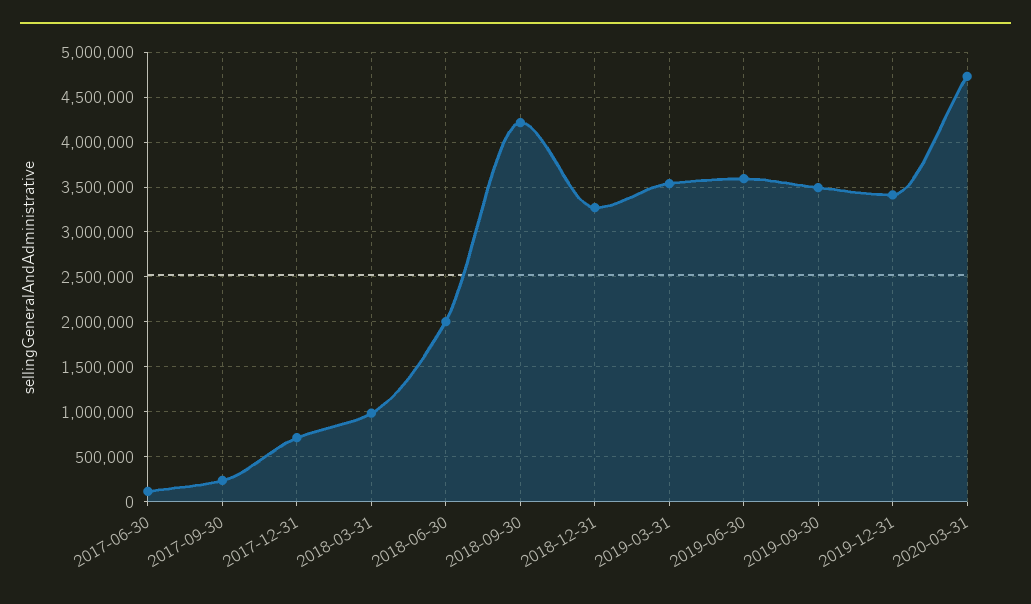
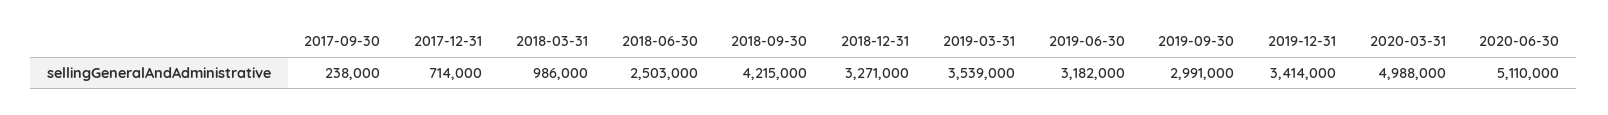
2017-06-30: 100000 -> none
2018-06-30: 2000000 -> 2503000
2019-06-30: 3600000 -> 3182000
2019-09-30: 3500000 -> 2991000
2020-03-31: 4700000 -> 4988000
2020-06-30: none -> 5110000

